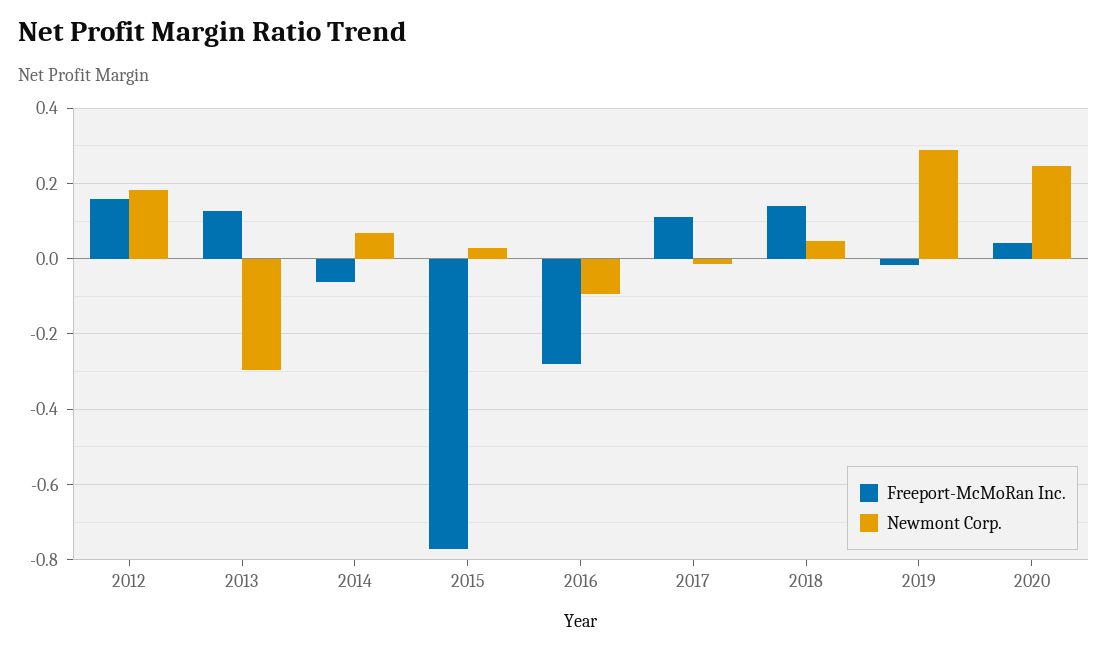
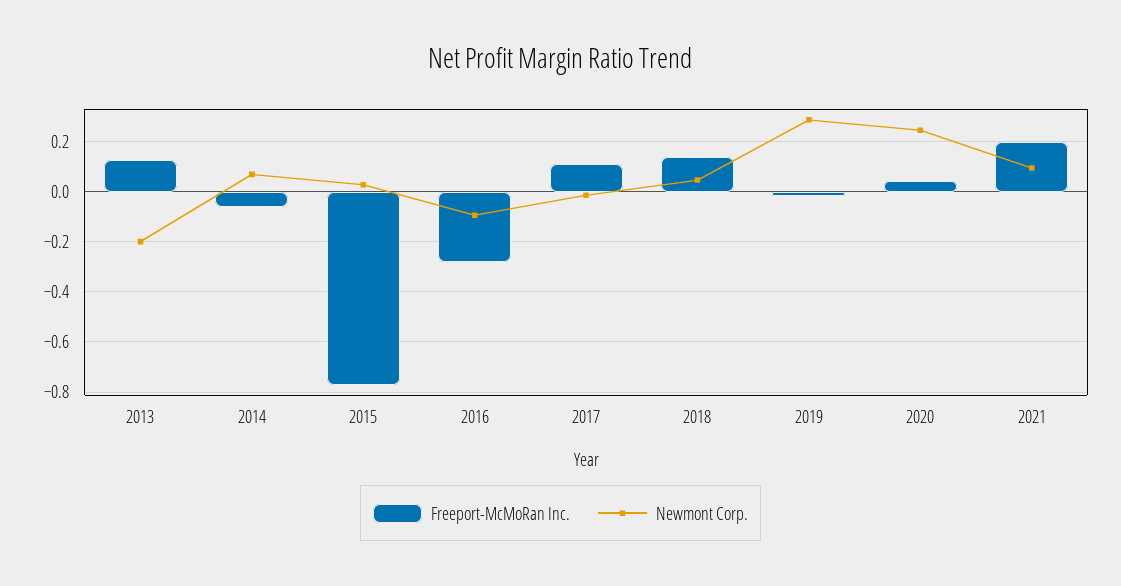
Freeport-McMoRan Inc., 2012: 0.16 -> none
Newmont Corp., 2012: 0.18 -> none
Newmont Corp., 2013: -0.3 -> -0.2
Freeport-McMoRan Inc., 2021: none -> 0.2
Newmont Corp., 2021: none -> 0.1

